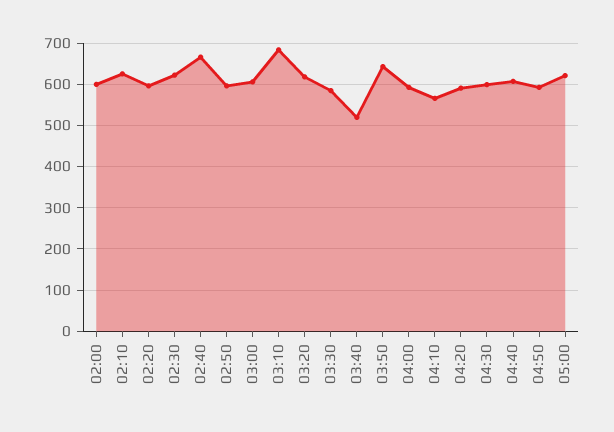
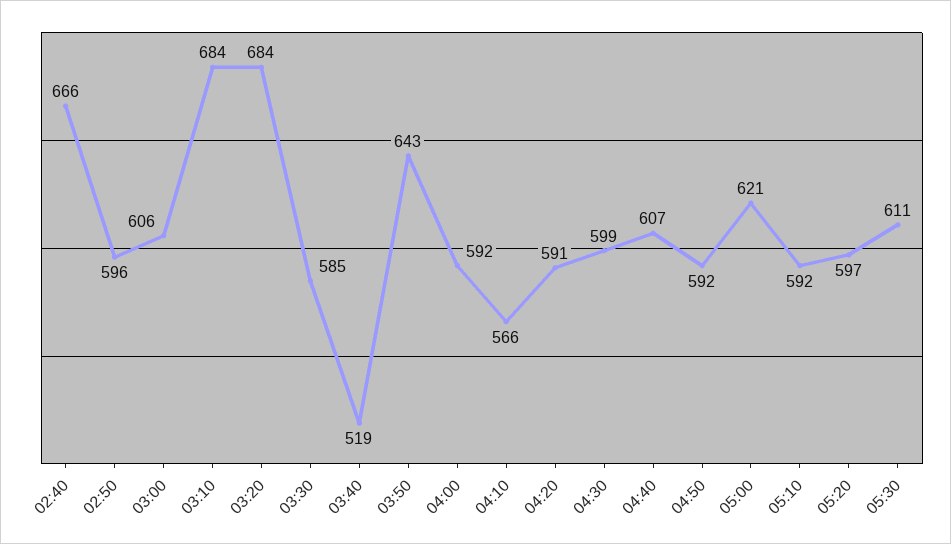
02:00: 600 -> none
02:10: 620 -> none
02:20: 600 -> none
02:30: 620 -> none
03:20: 620 -> 684
05:10: none -> 592
05:20: none -> 597
05:30: none -> 611

